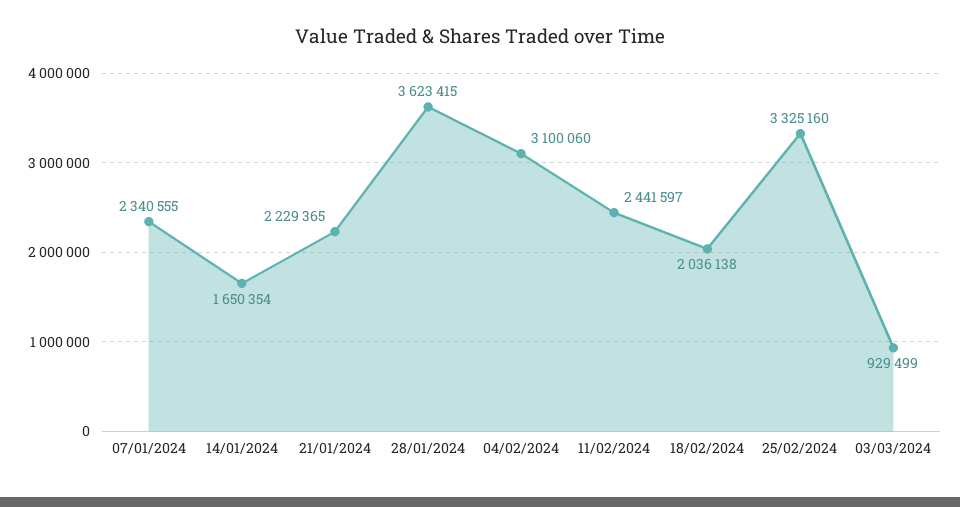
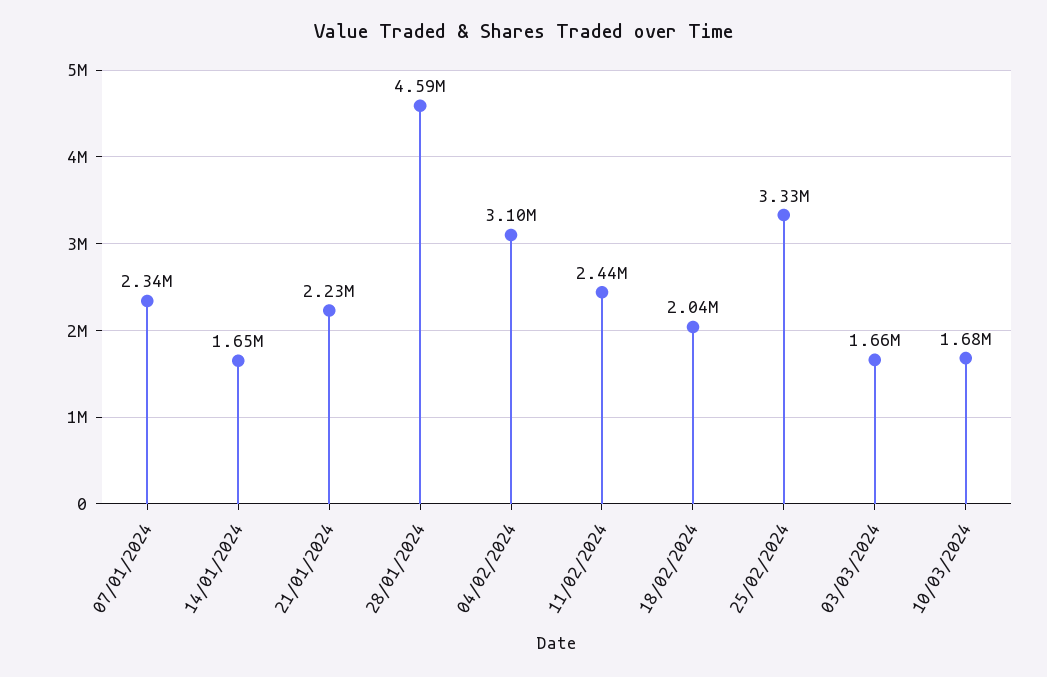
28/01/2024: 3623415 -> 4590000
03/03/2024: 929499 -> 1660000
10/03/2024: none -> 1680000

